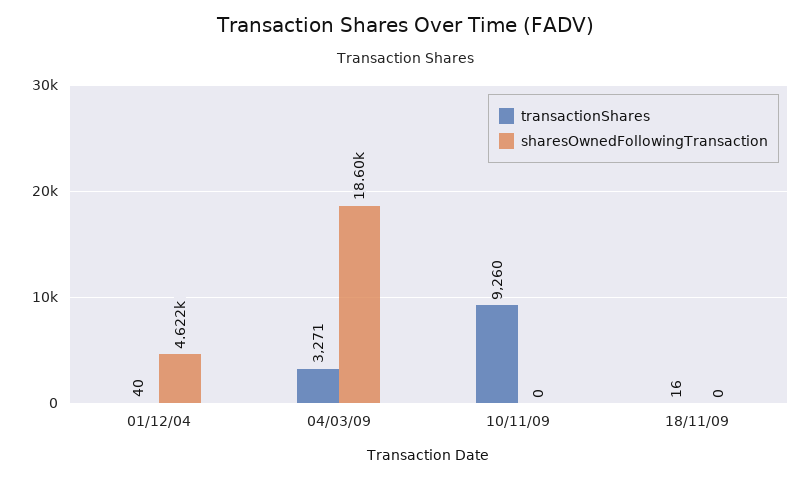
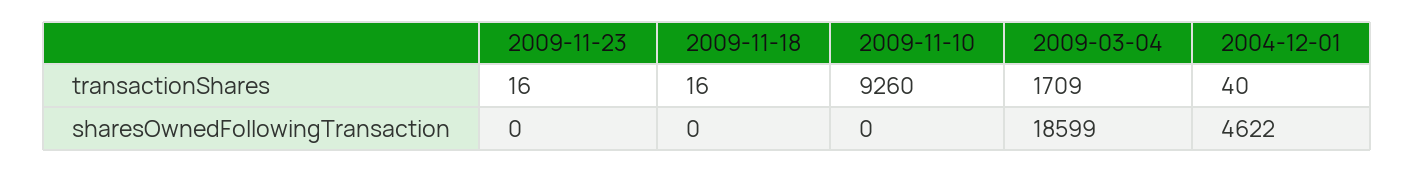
transactionShares, 04/03/09: 3271 -> 1709
transactionShares, 2009-11-23: none -> 16
sharesOwnedFollowingTransaction, 2009-11-23: none -> 0

